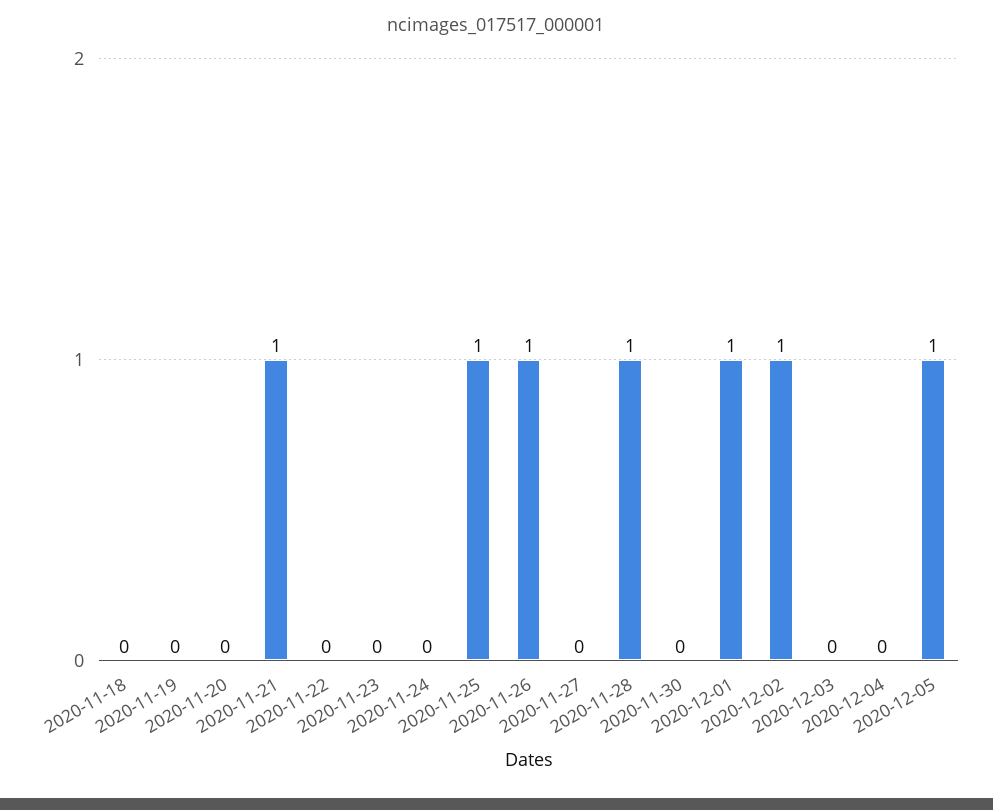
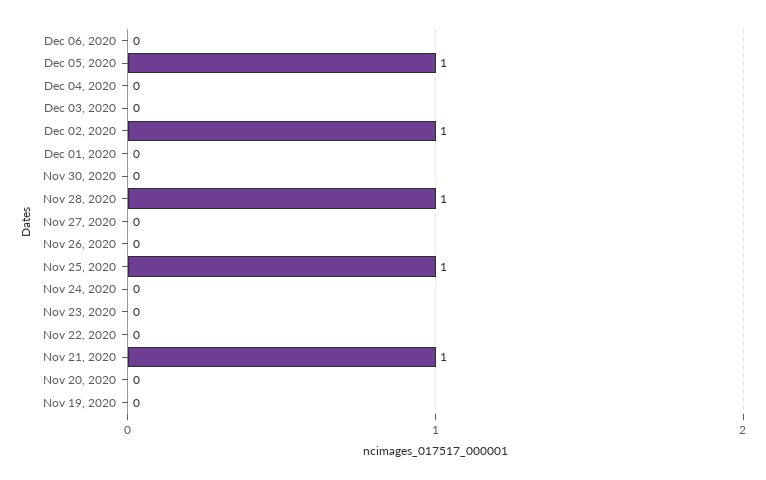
2020-11-18: 0 -> none
2020-11-26: 1 -> 0
2020-12-01: 1 -> 0
Dec 06, 2020: none -> 0

